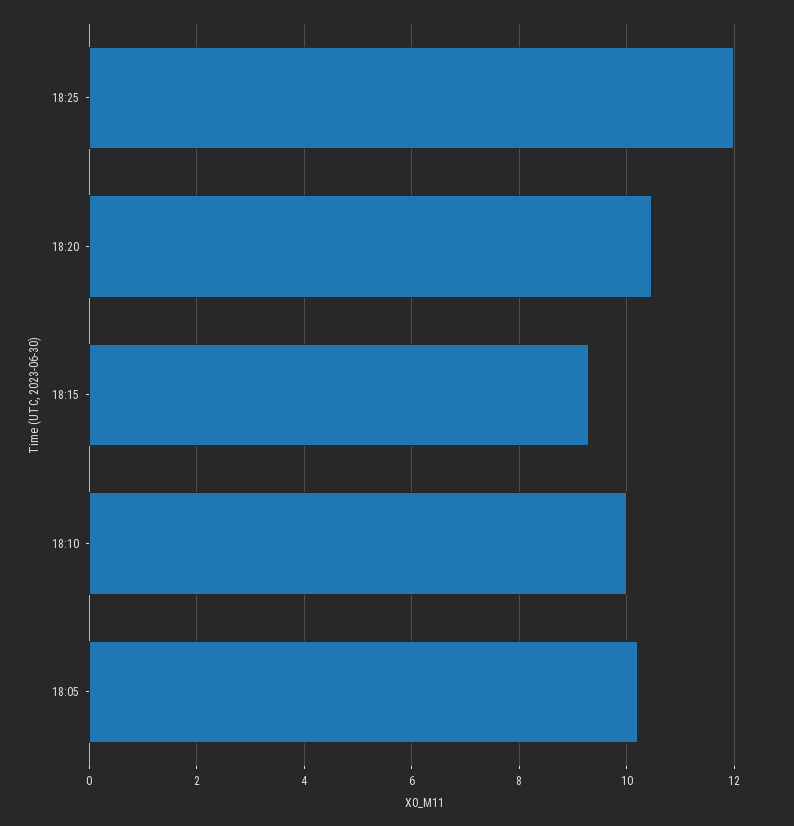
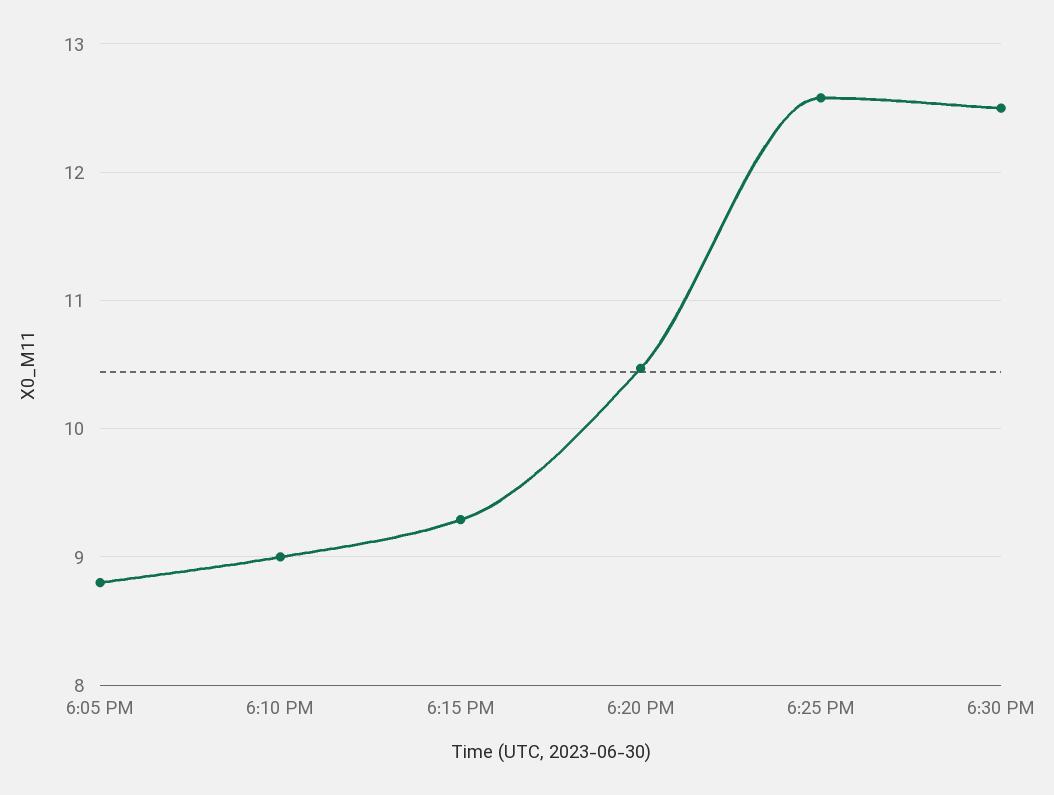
18:25: 12 -> 12.6
18:10: 10 -> 9
18:05: 10.2 -> 8.8
6:30 PM: none -> 12.5

